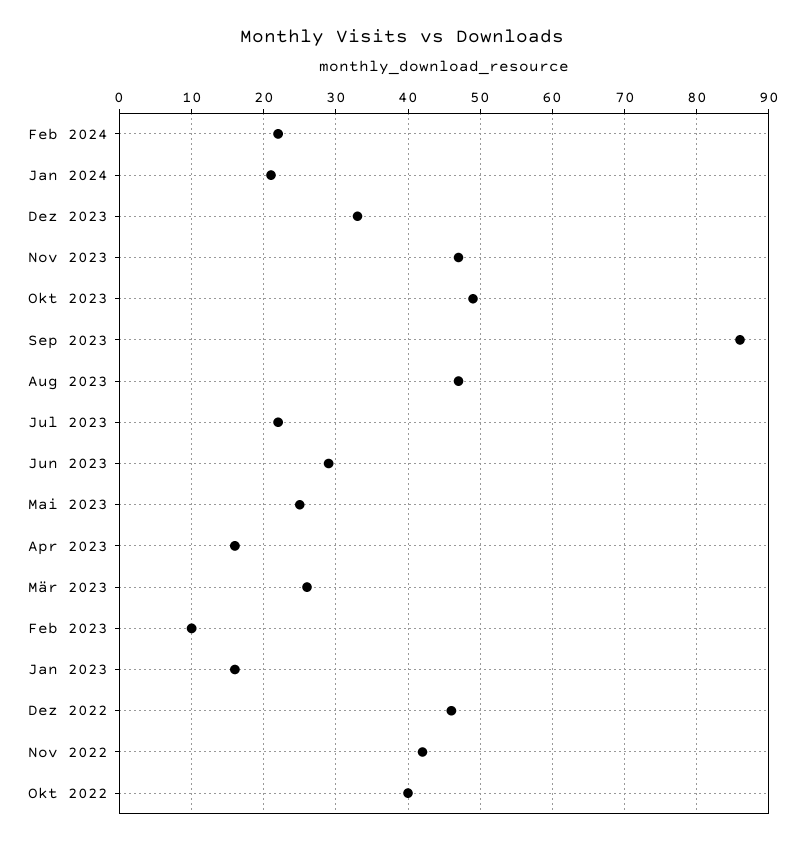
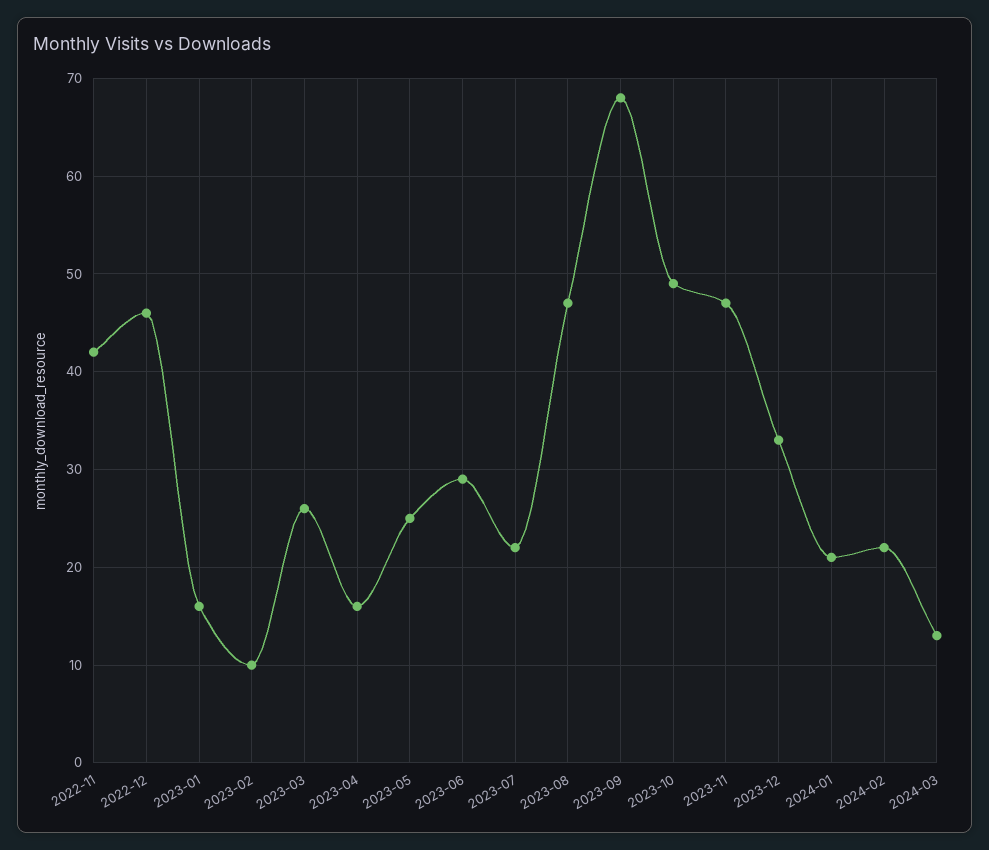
Sep 2023: 86 -> 68
Okt 2022: 40 -> none
2024-03: none -> 13

